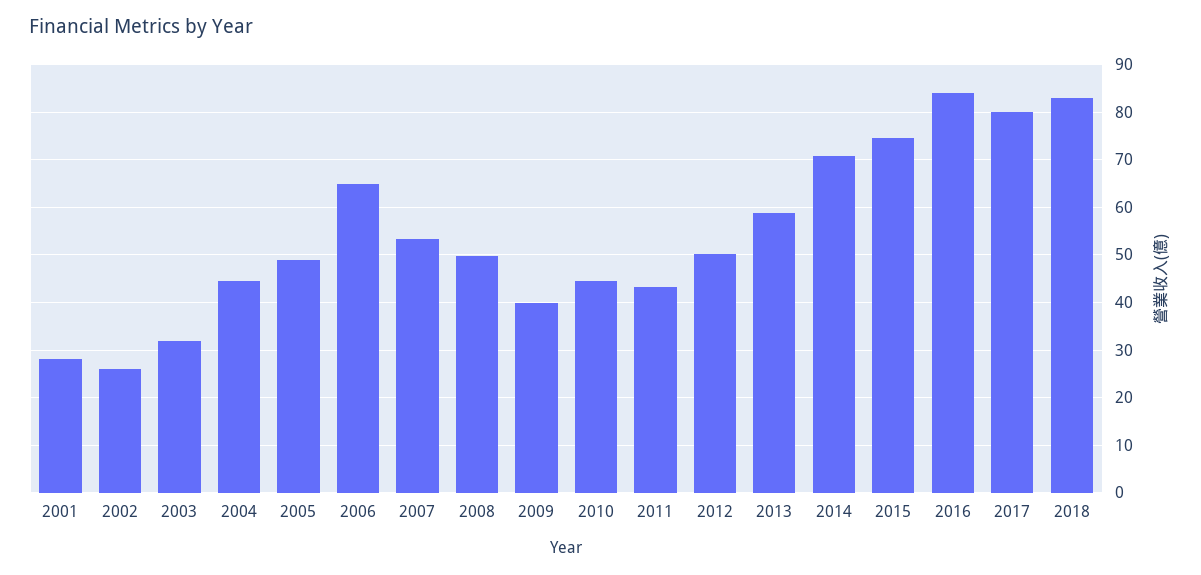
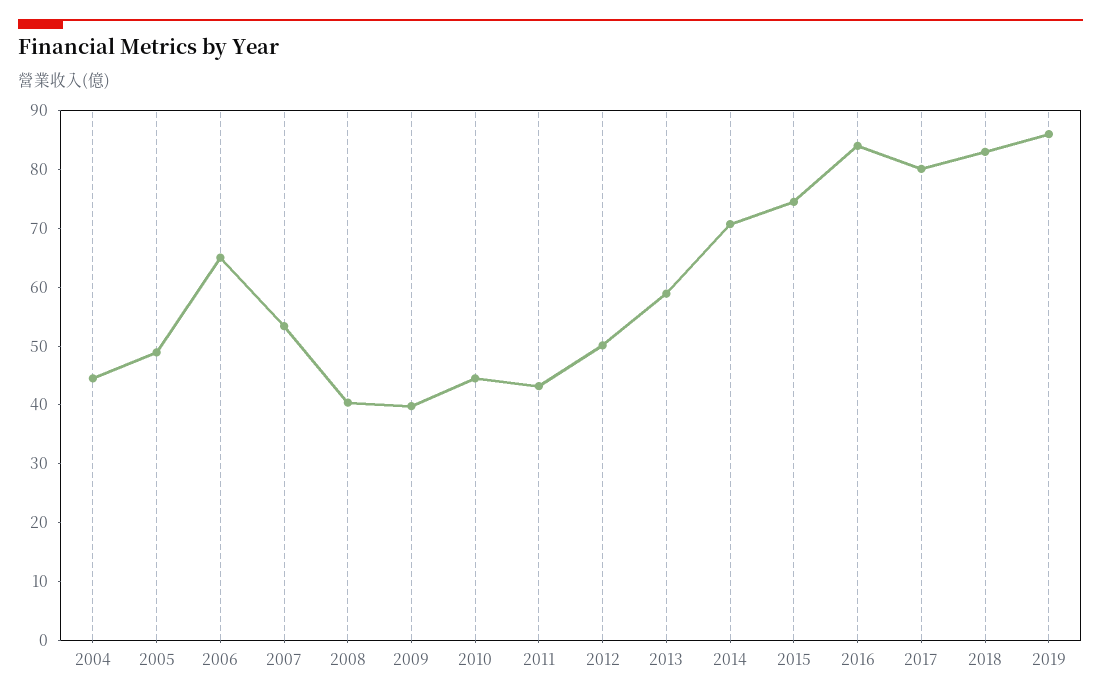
2001: 28 -> none
2002: 26 -> none
2003: 32 -> none
2008: 50 -> 40
2019: none -> 86

